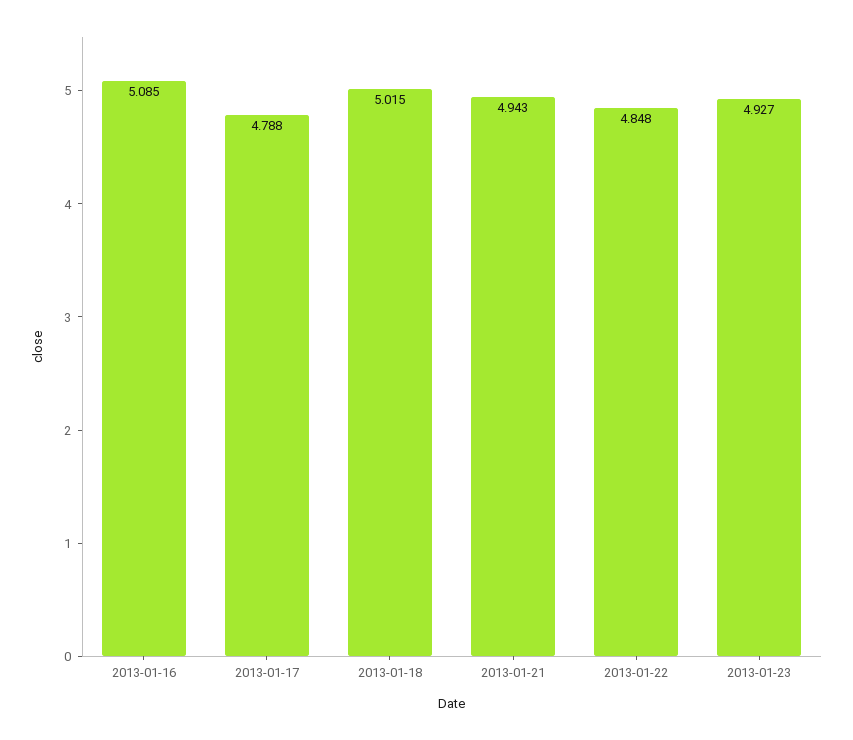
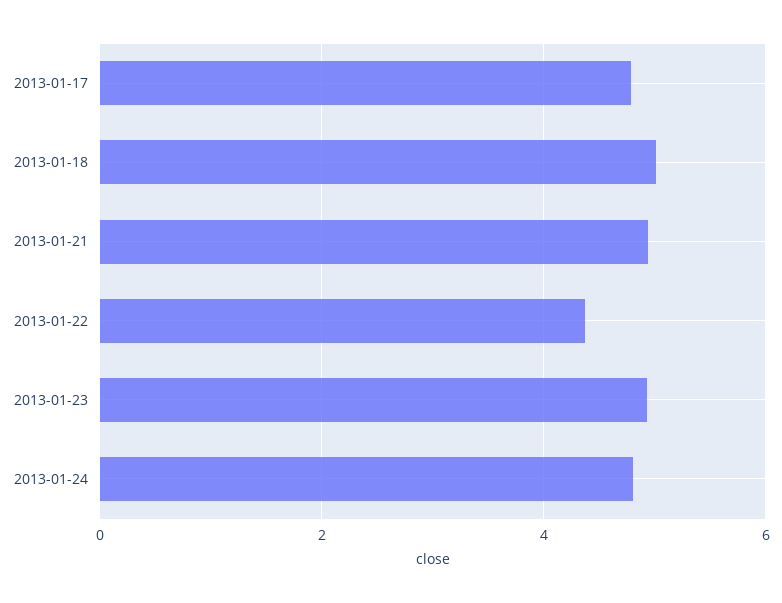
2013-01-16: 5.085 -> none
2013-01-22: 4.848 -> 4.4
2013-01-24: none -> 4.8

